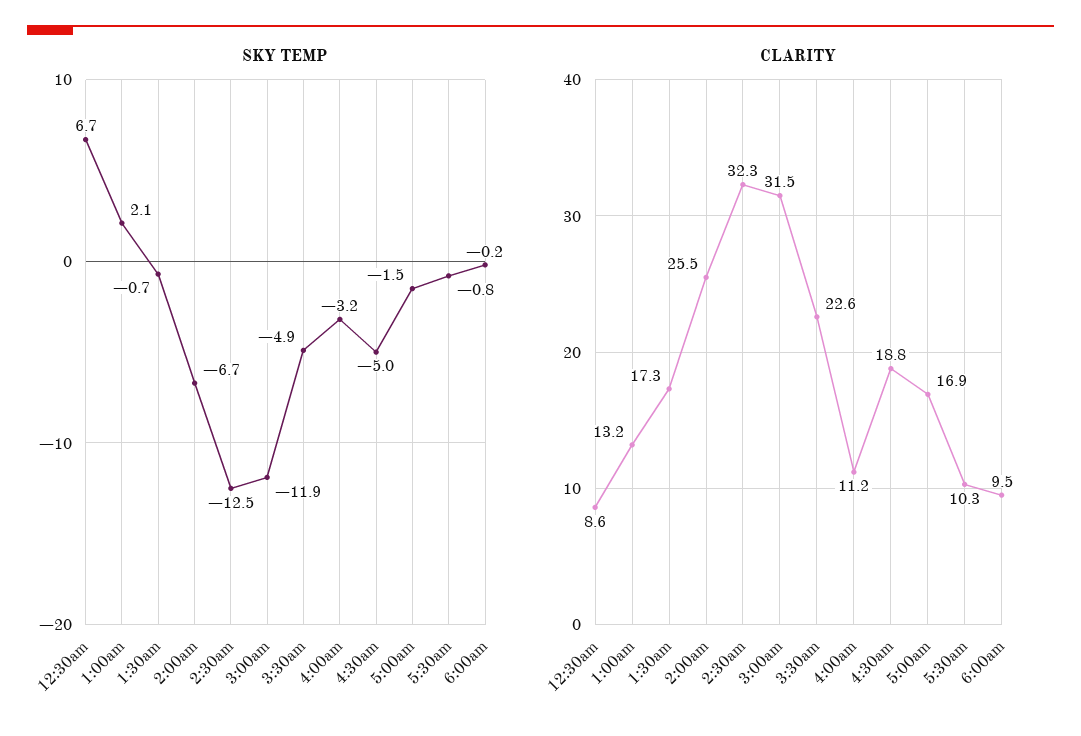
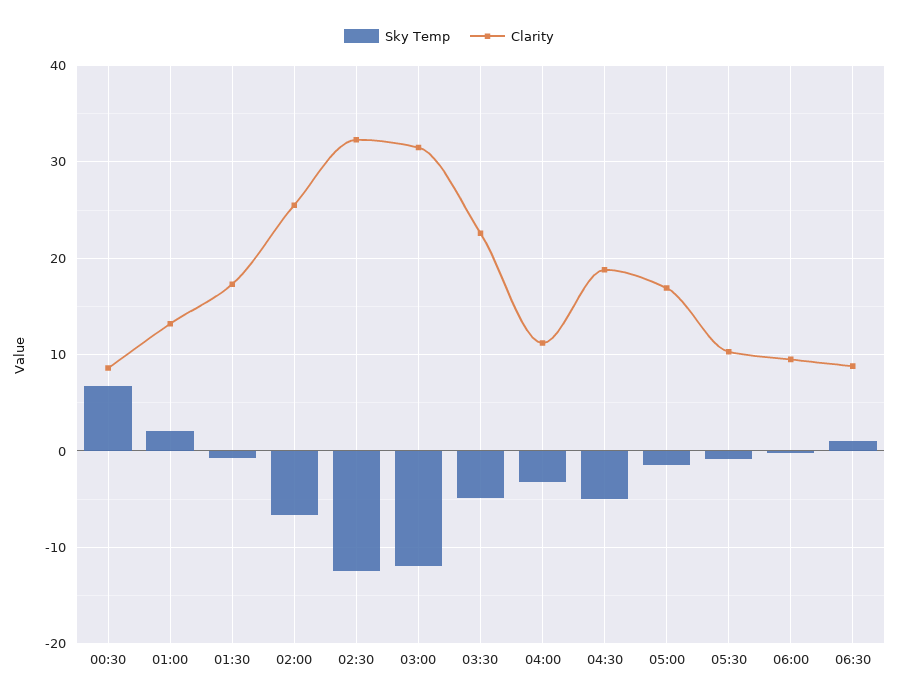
SKY TEMP, 06:30: none -> 1
CLARITY, 06:30: none -> 9

